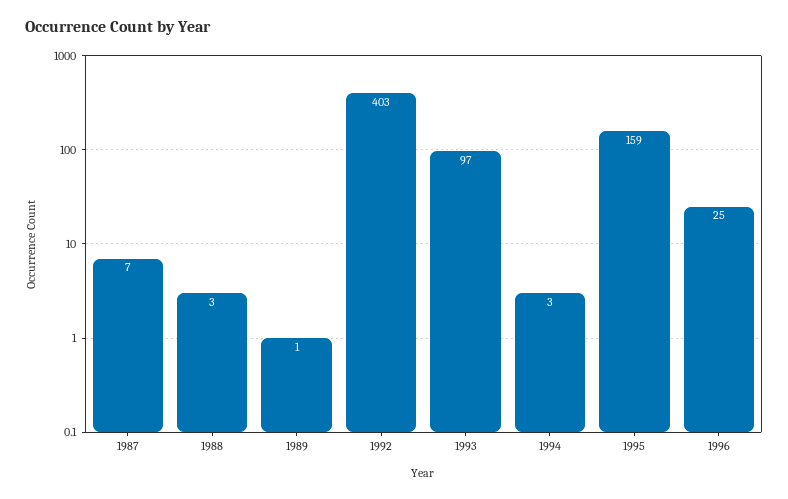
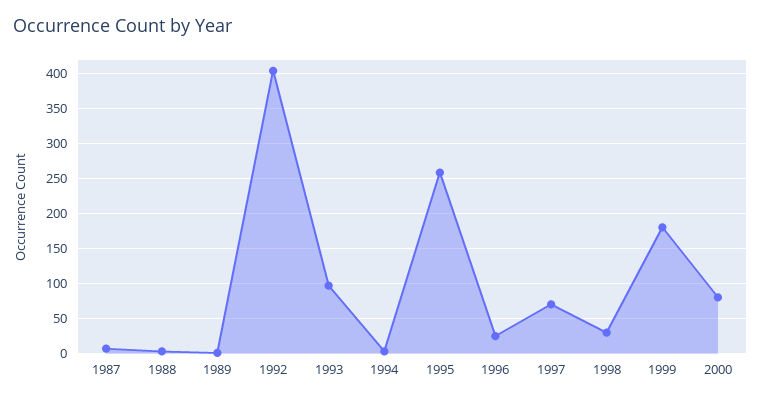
1995: 159 -> 260
1997: none -> 70
1998: none -> 30
1999: none -> 180
2000: none -> 80

